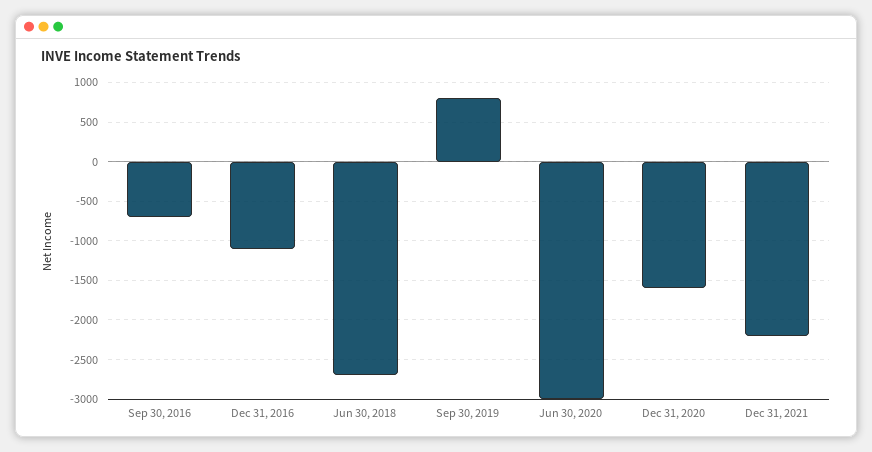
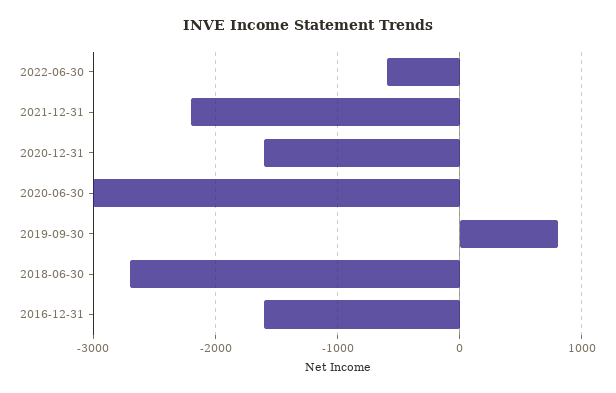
Sep 30, 2016: -700 -> none
Dec 31, 2016: -1100 -> -1600
2022-06-30: none -> -600

